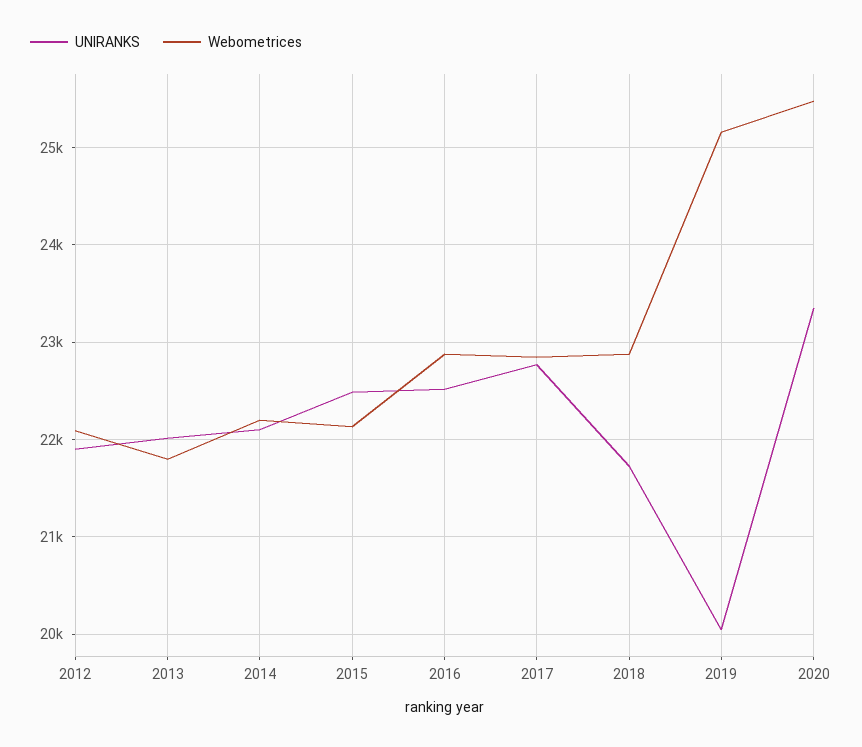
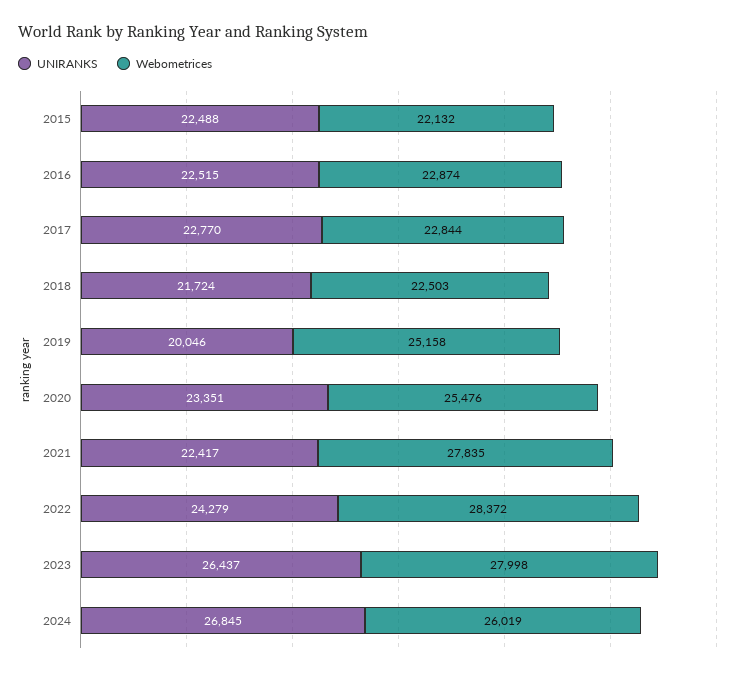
UNIRANKS, 2012: 21900 -> none
Webometrices, 2012: 22100 -> none
UNIRANKS, 2013: 22000 -> none
Webometrices, 2013: 21800 -> none
UNIRANKS, 2014: 22100 -> none
Webometrices, 2014: 22200 -> none
Webometrices, 2018: 22900 -> 22503
UNIRANKS, 2021: none -> 22417
Webometrices, 2021: none -> 27835
UNIRANKS, 2022: none -> 24279
Webometrices, 2022: none -> 28372
UNIRANKS, 2023: none -> 26437
Webometrices, 2023: none -> 27998
UNIRANKS, 2024: none -> 26845
Webometrices, 2024: none -> 26019

